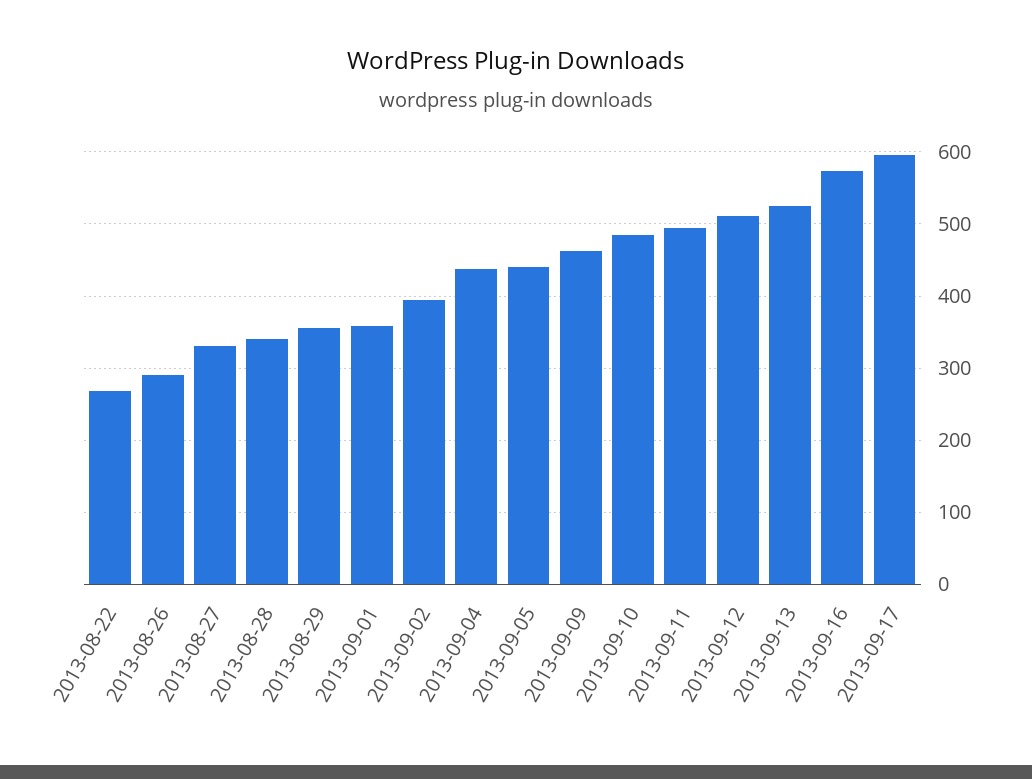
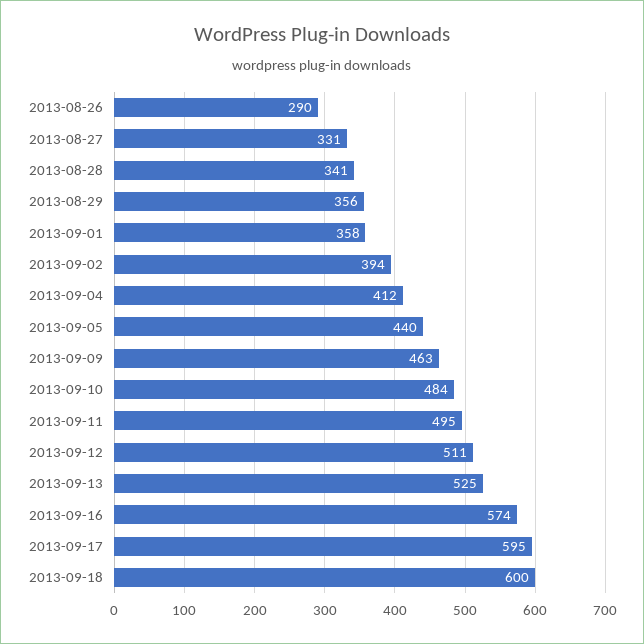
2013-08-22: 270 -> none
2013-09-04: 440 -> 412
2013-09-18: none -> 600

